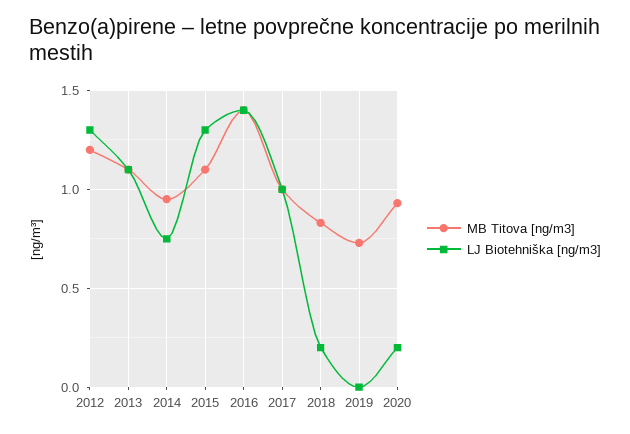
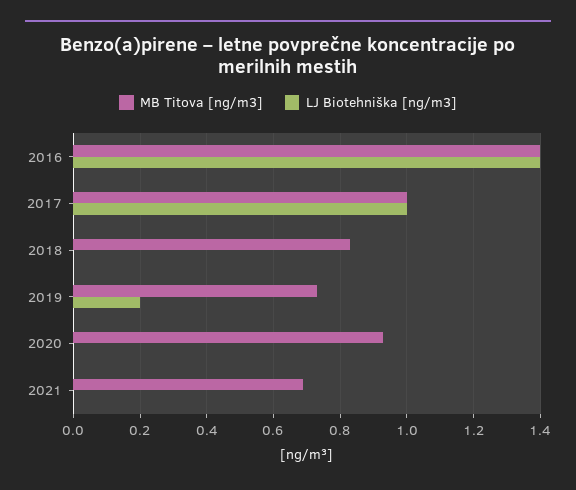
MB Titova [ng/m3], 2012: 1.2 -> none
LJ Biotehniška [ng/m3], 2012: 1.3 -> none
MB Titova [ng/m3], 2013: 1.1 -> none
LJ Biotehniška [ng/m3], 2013: 1.1 -> none
MB Titova [ng/m3], 2014: 0.95 -> none
LJ Biotehniška [ng/m3], 2014: 0.75 -> none
MB Titova [ng/m3], 2015: 1.1 -> none
LJ Biotehniška [ng/m3], 2015: 1.3 -> none
LJ Biotehniška [ng/m3], 2018: 0.2 -> 0
LJ Biotehniška [ng/m3], 2019: 0 -> 0.2
LJ Biotehniška [ng/m3], 2020: 0.2 -> 0
MB Titova [ng/m3], 2021: none -> 0.7
LJ Biotehniška [ng/m3], 2021: none -> 0

